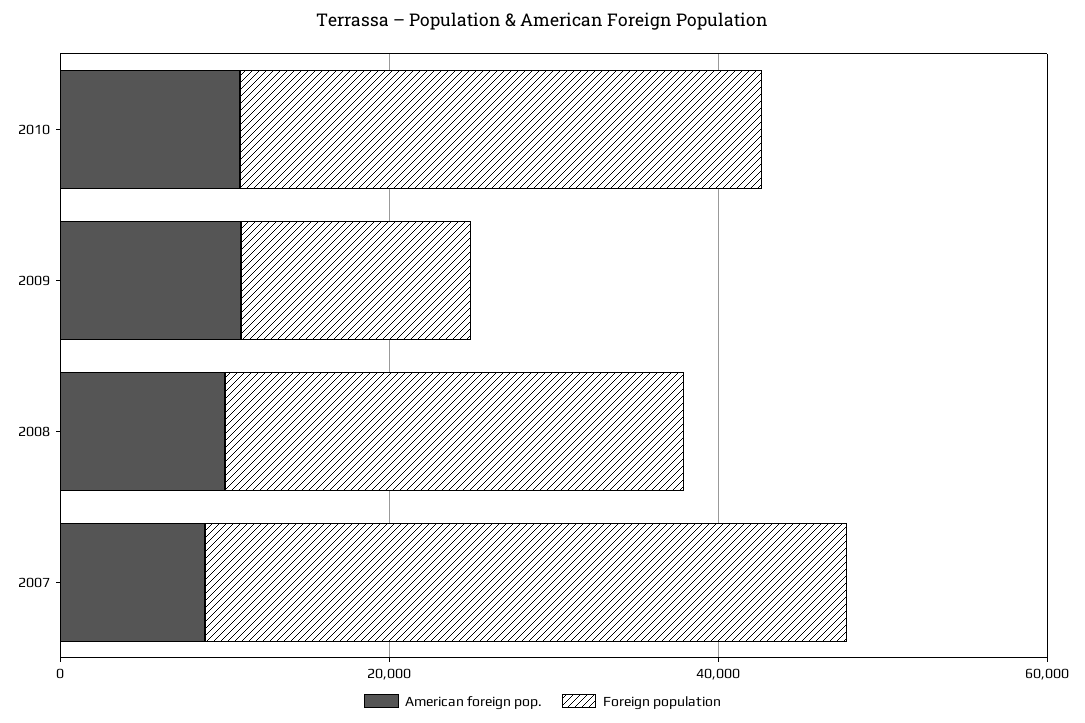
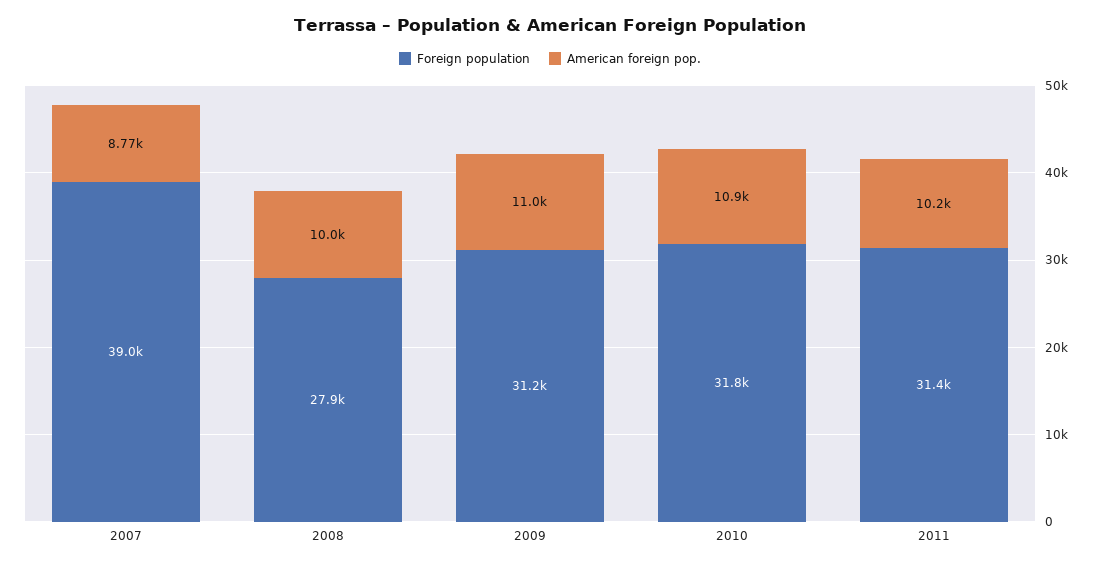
Foreign population, 2009: 15000 -> 31200
Foreign population, 2011: none -> 31400
American foreign pop., 2011: none -> 10200

